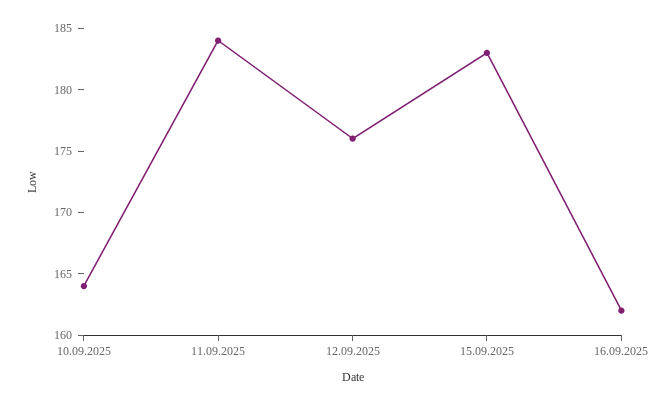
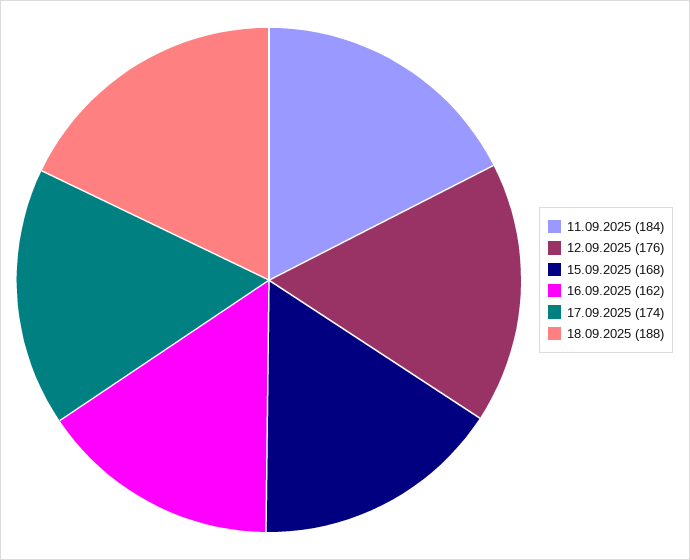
10.09.2025: 164 -> none
15.09.2025: 183 -> 168
17.09.2025: none -> 174
18.09.2025: none -> 188

